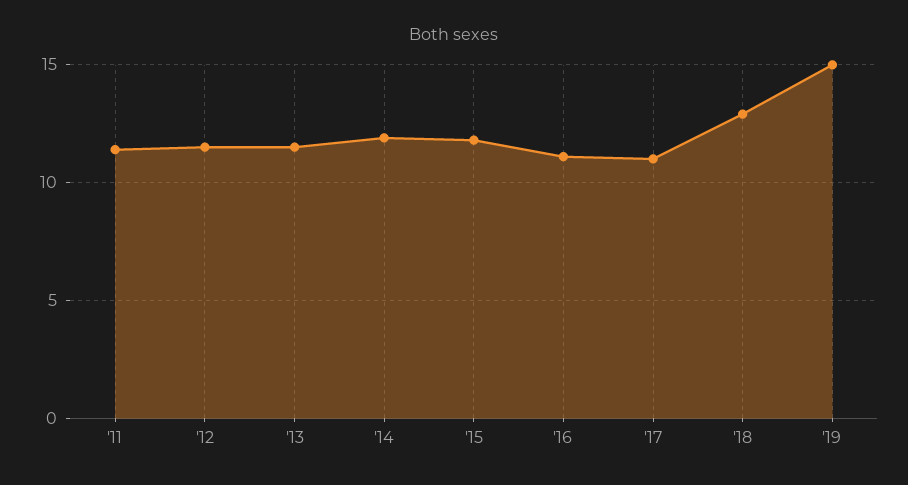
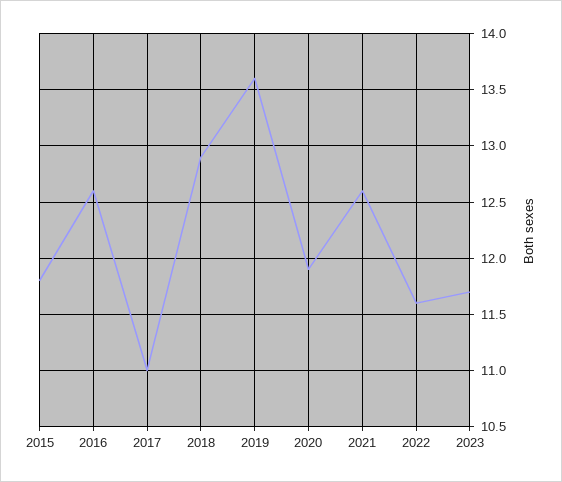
'11: 11.5 -> none
'12: 11.5 -> none
'13: 11.5 -> none
'14: 12 -> none
'16: 11 -> 12.6
'19: 15 -> 13.6
2020: none -> 11.9
2021: none -> 12.6
2022: none -> 11.6
2023: none -> 11.7

